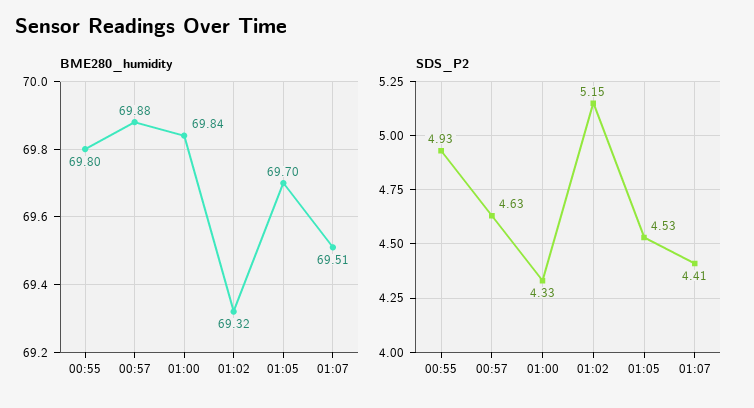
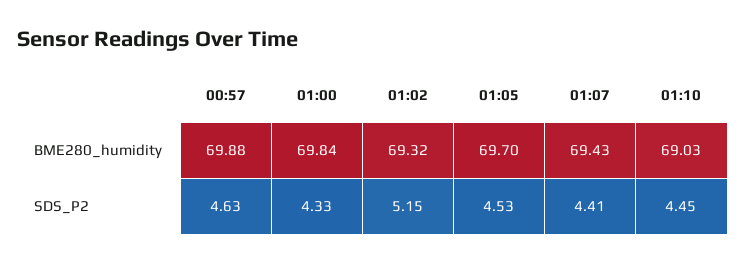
BME280_humidity, 00:55: 69.8 -> none
BME280_humidity, 01:07: 69.51 -> 69.43
SDS_P2, 00:55: 4.93 -> none
BME280_humidity, 01:10: none -> 69.03
SDS_P2, 01:10: none -> 4.45

